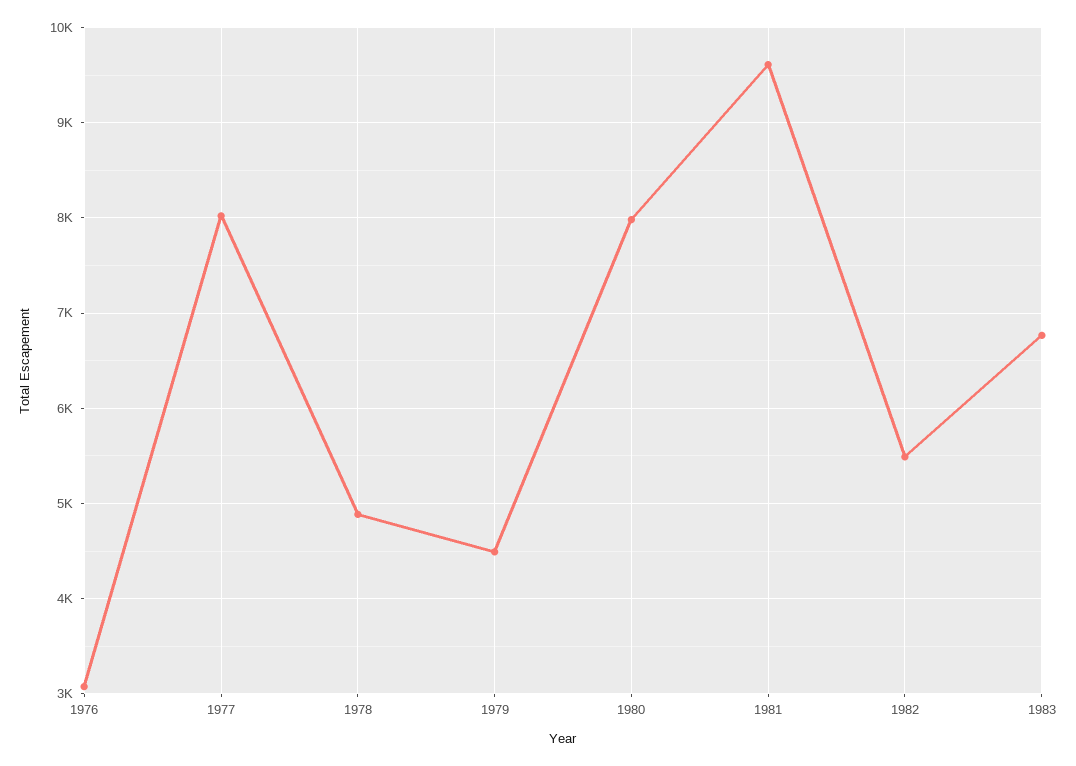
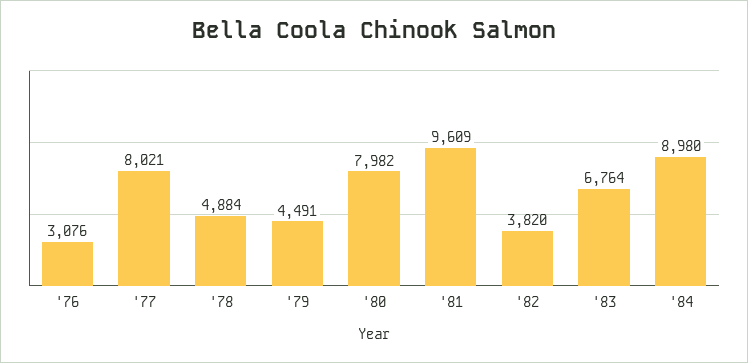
1982: 5500 -> 3820
'84: none -> 8980

